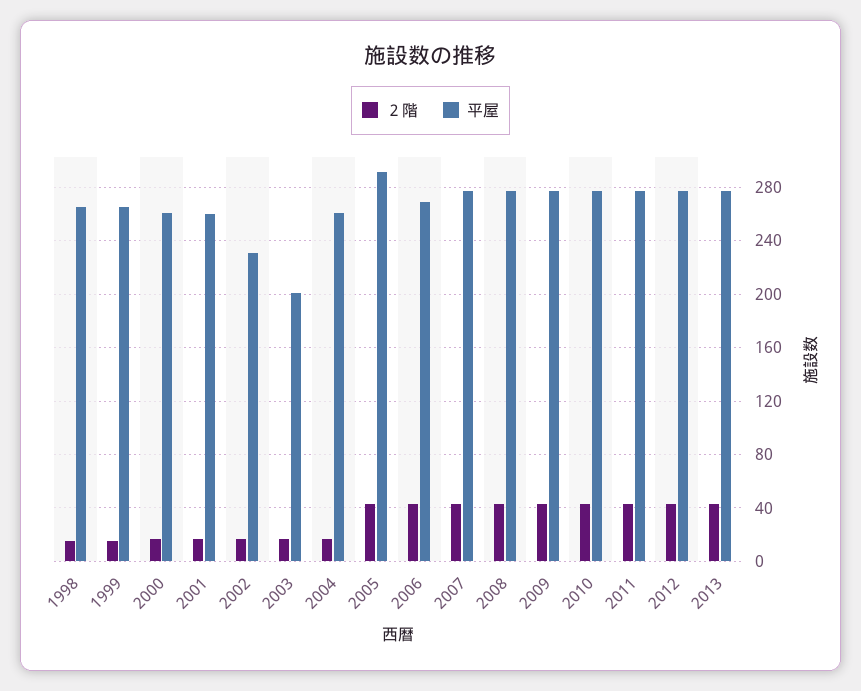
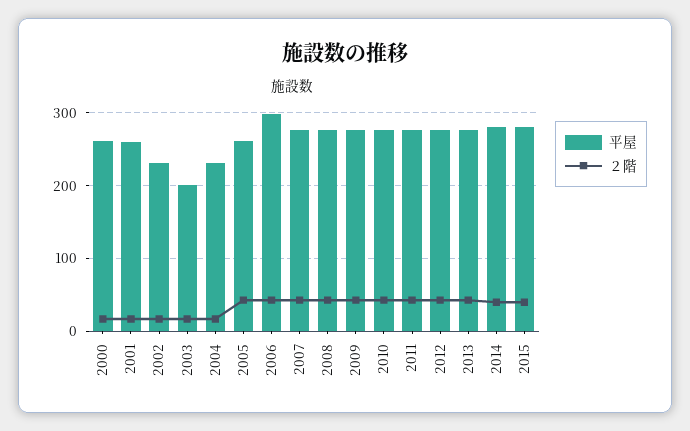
２階, 1998: 15 -> none
平屋, 1998: 265 -> none
２階, 1999: 15 -> none
平屋, 1999: 265 -> none
平屋, 2004: 260 -> 230
平屋, 2005: 290 -> 260
平屋, 2006: 270 -> 300
平屋, 2014: none -> 280
２階, 2014: none -> 40
平屋, 2015: none -> 280
２階, 2015: none -> 40

